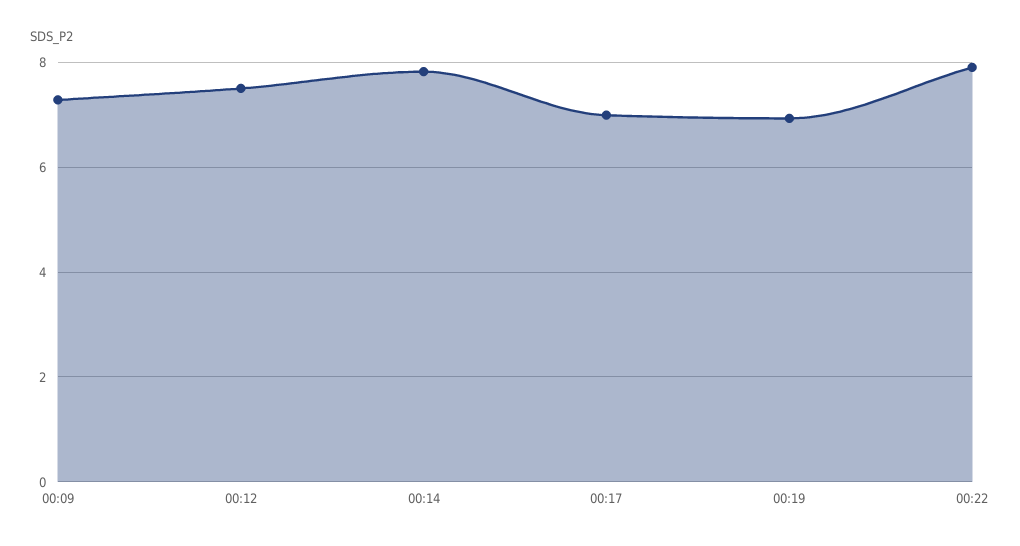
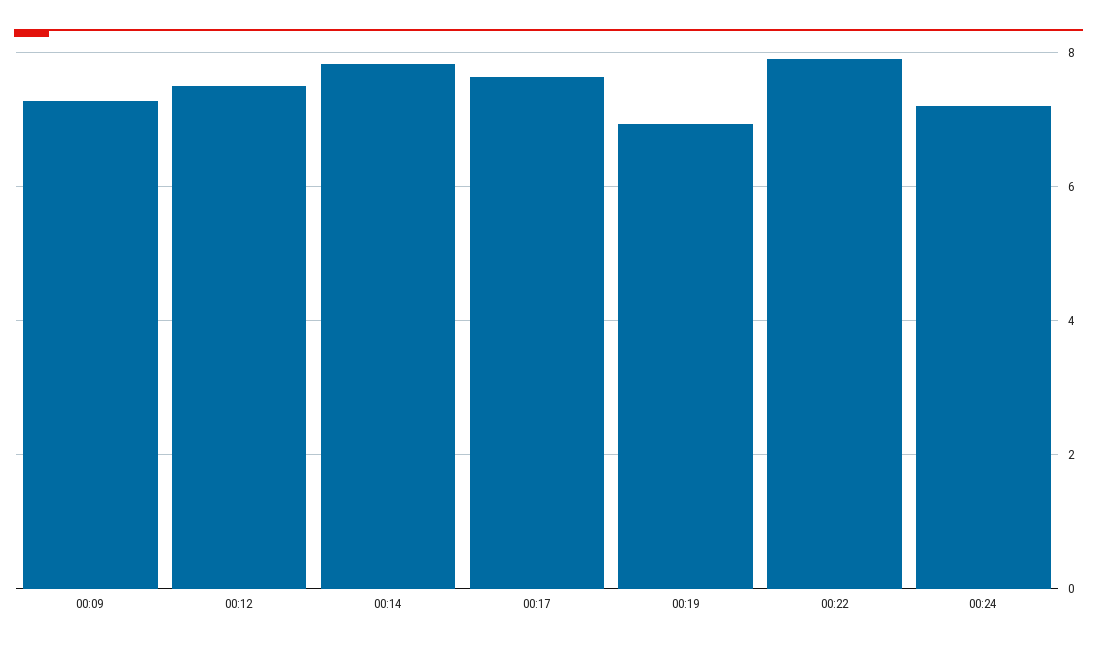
00:17: 7 -> 7.6
00:24: none -> 7.2

